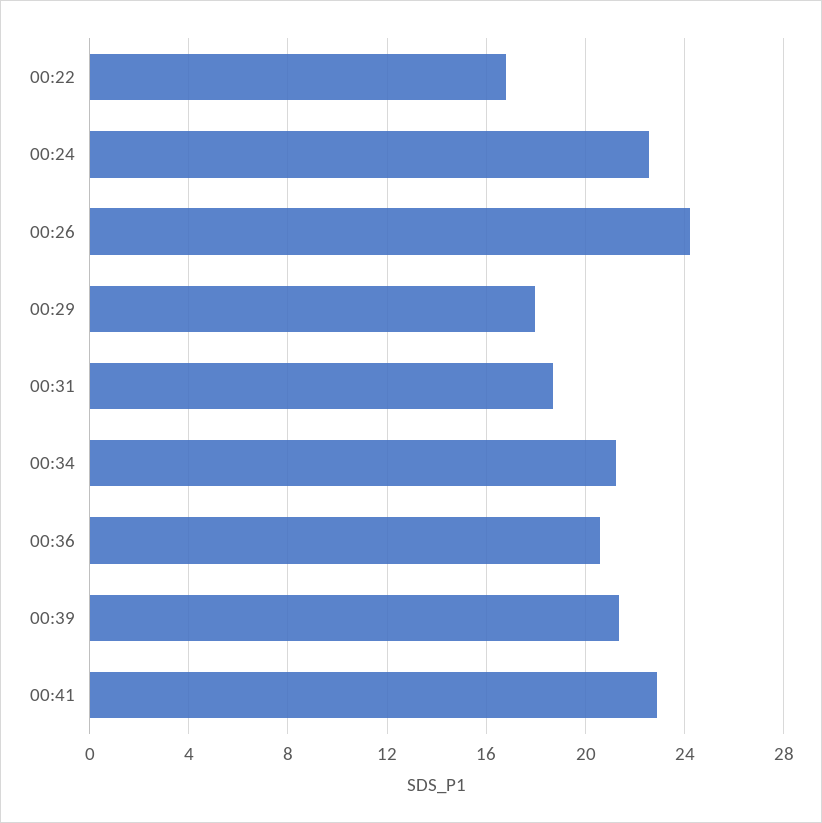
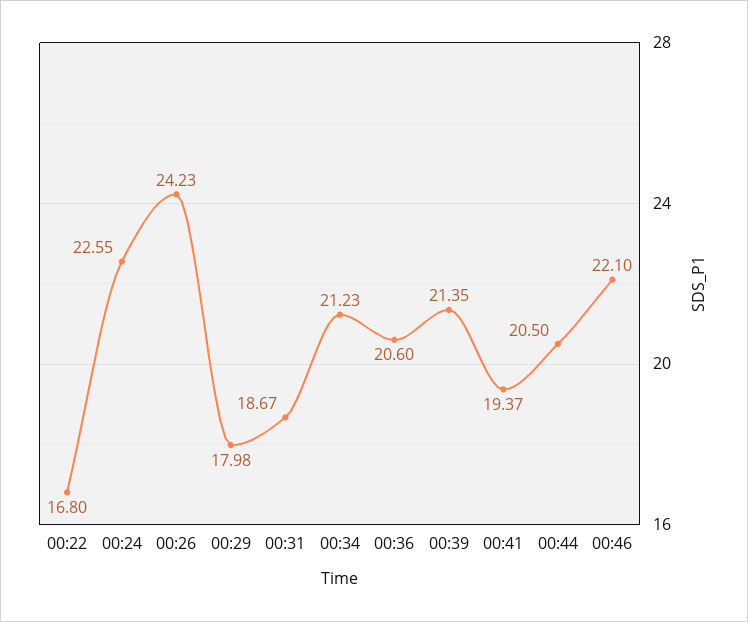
00:41: 23 -> 19.37
00:44: none -> 20.5
00:46: none -> 22.1

